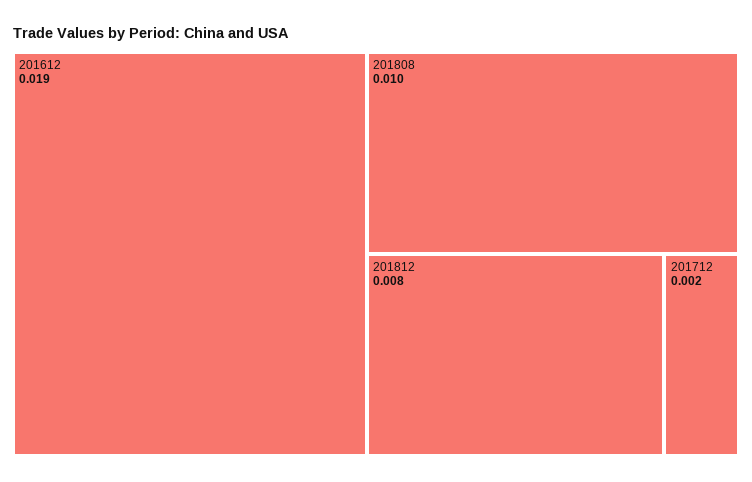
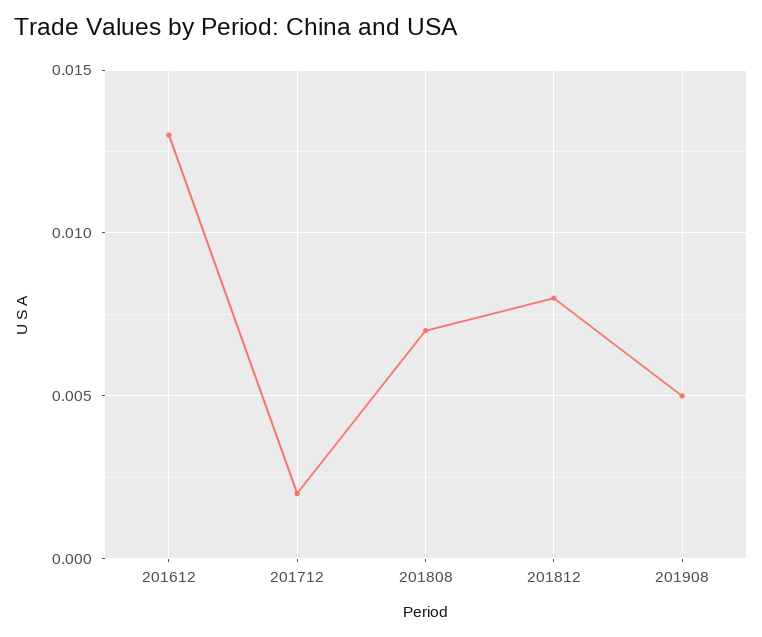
201612: 0.019 -> 0.013
201808: 0.01 -> 0.007
201908: none -> 0.005

